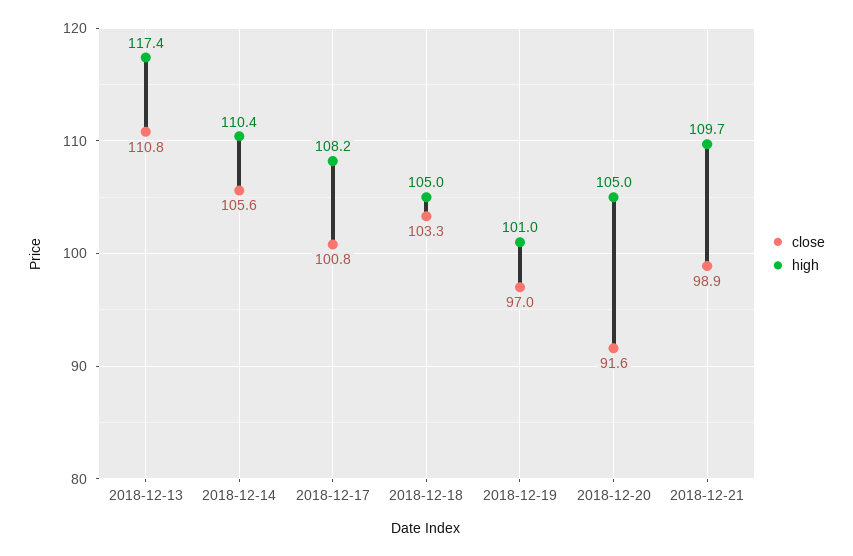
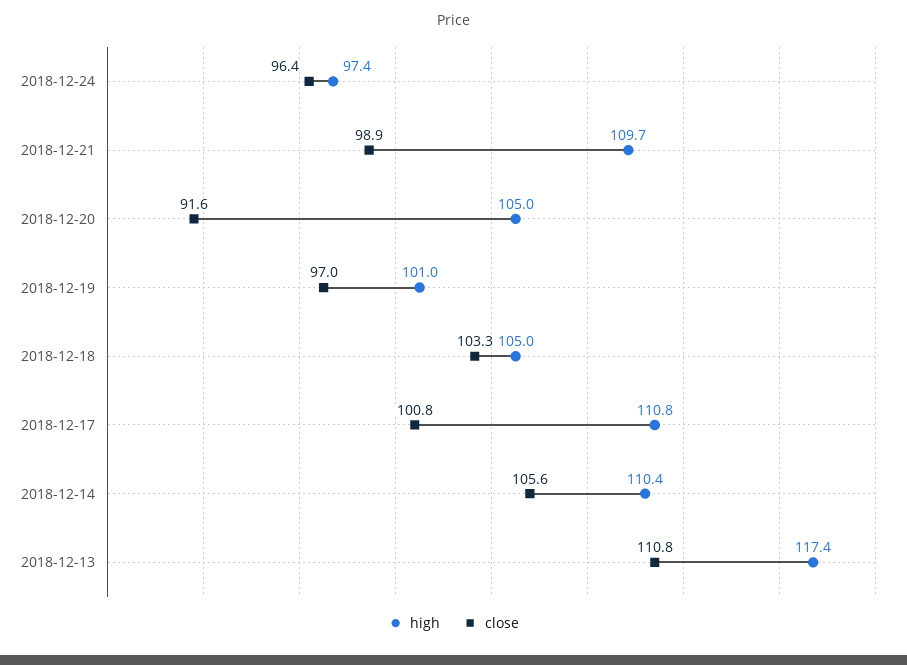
high, 2018-12-17: 108.2 -> 110.8
high, 2018-12-24: none -> 97.4
close, 2018-12-24: none -> 96.4

